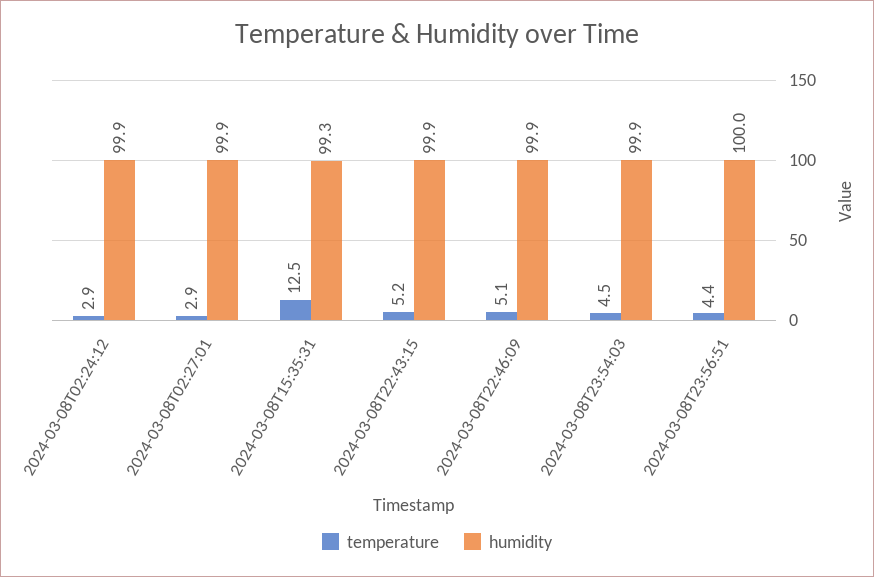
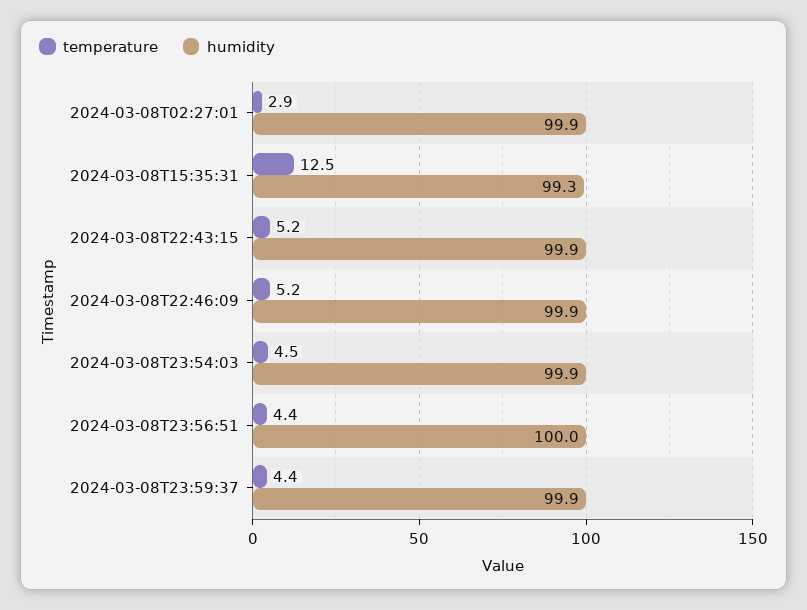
temperature, 2024-03-08T02:24:12: 2.9 -> none
humidity, 2024-03-08T02:24:12: 99.9 -> none
temperature, 2024-03-08T22:46:09: 5.1 -> 5.2
temperature, 2024-03-08T23:59:37: none -> 4.4
humidity, 2024-03-08T23:59:37: none -> 99.9

